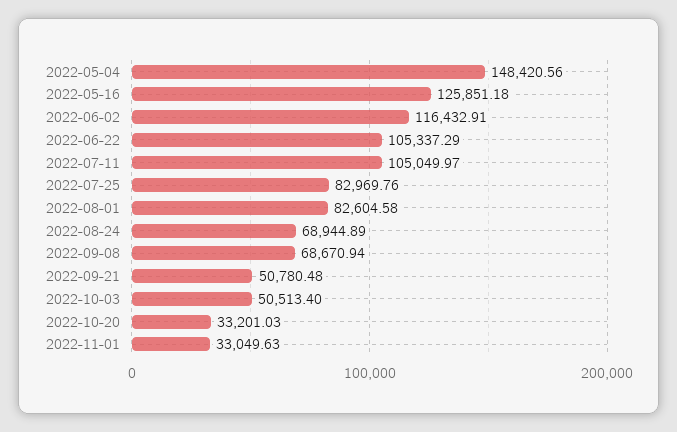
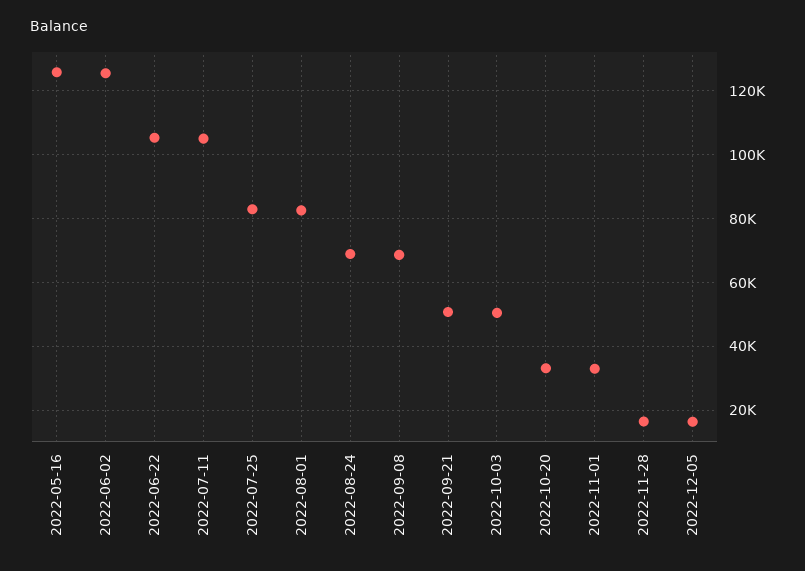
2022-05-04: 148420.56 -> none
2022-06-02: 116432.91 -> 126000
2022-11-28: none -> 16000
2022-12-05: none -> 16000

